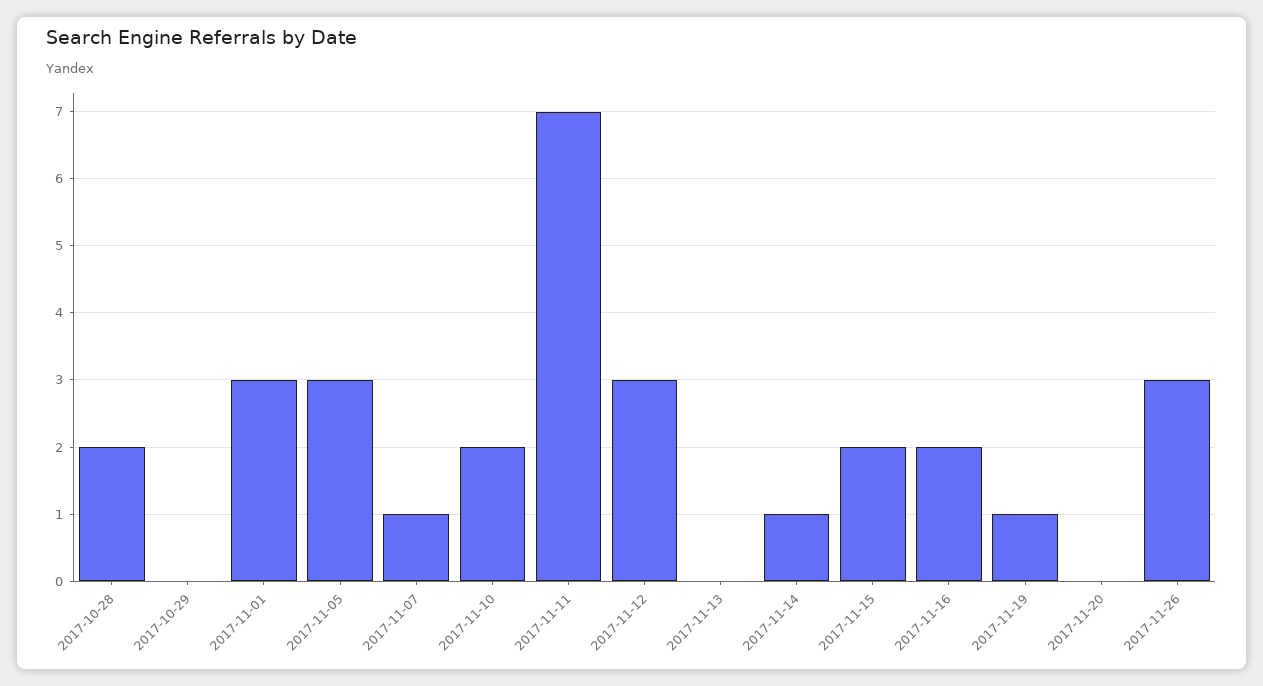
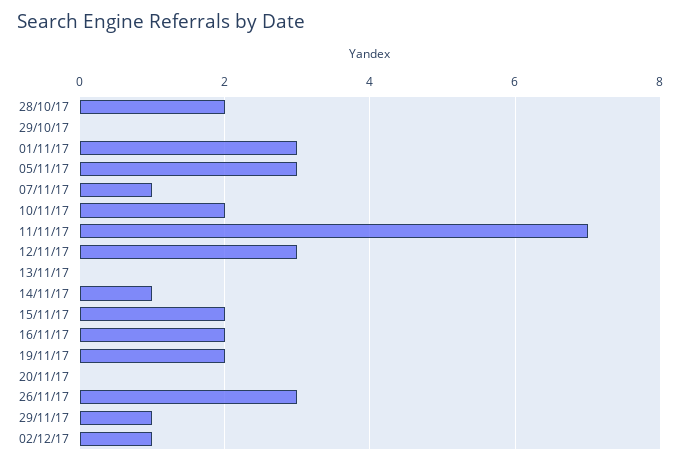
2017-11-19: 1 -> 2
29/11/17: none -> 1
02/12/17: none -> 1

